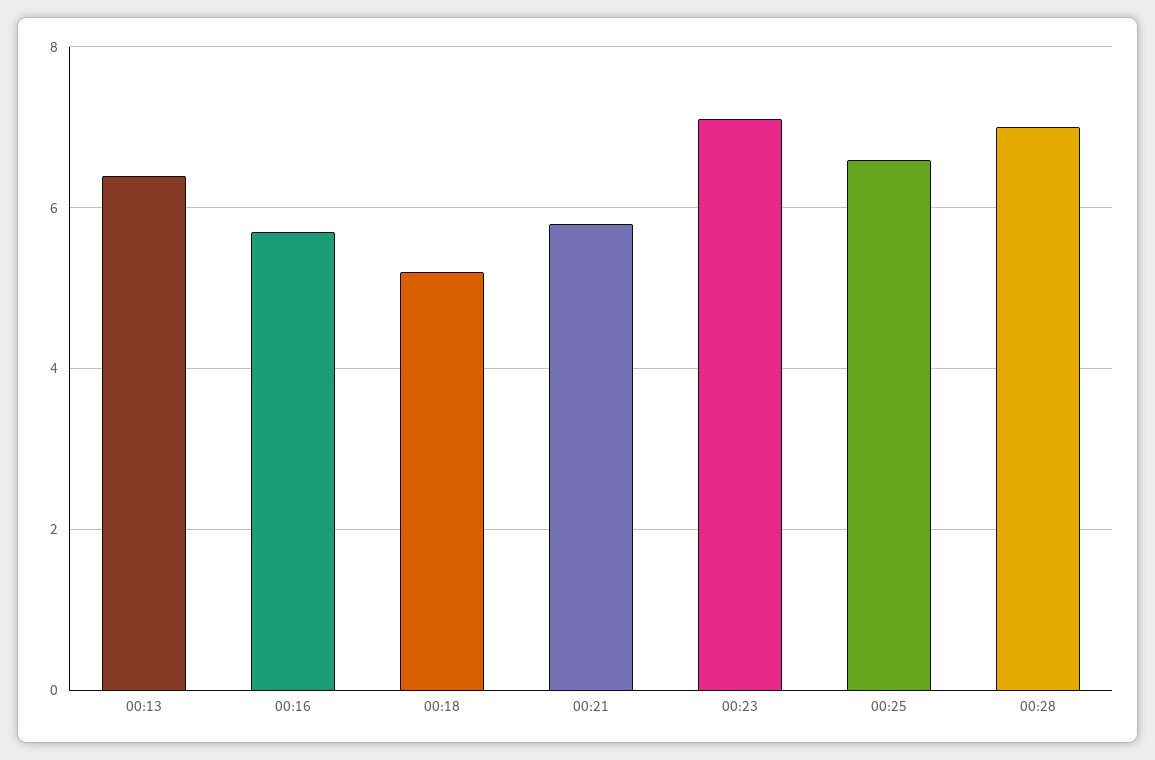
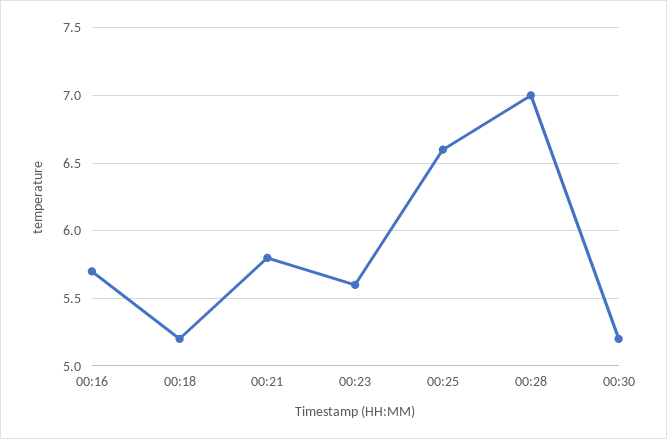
00:13: 6.5 -> none
00:23: 7 -> 5.6
00:30: none -> 5.2

